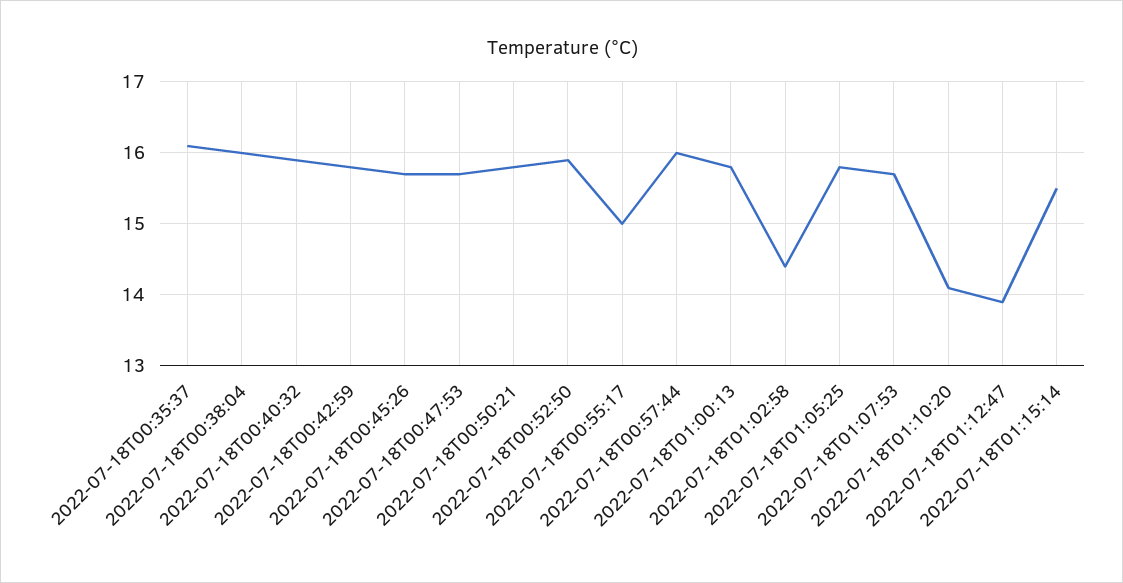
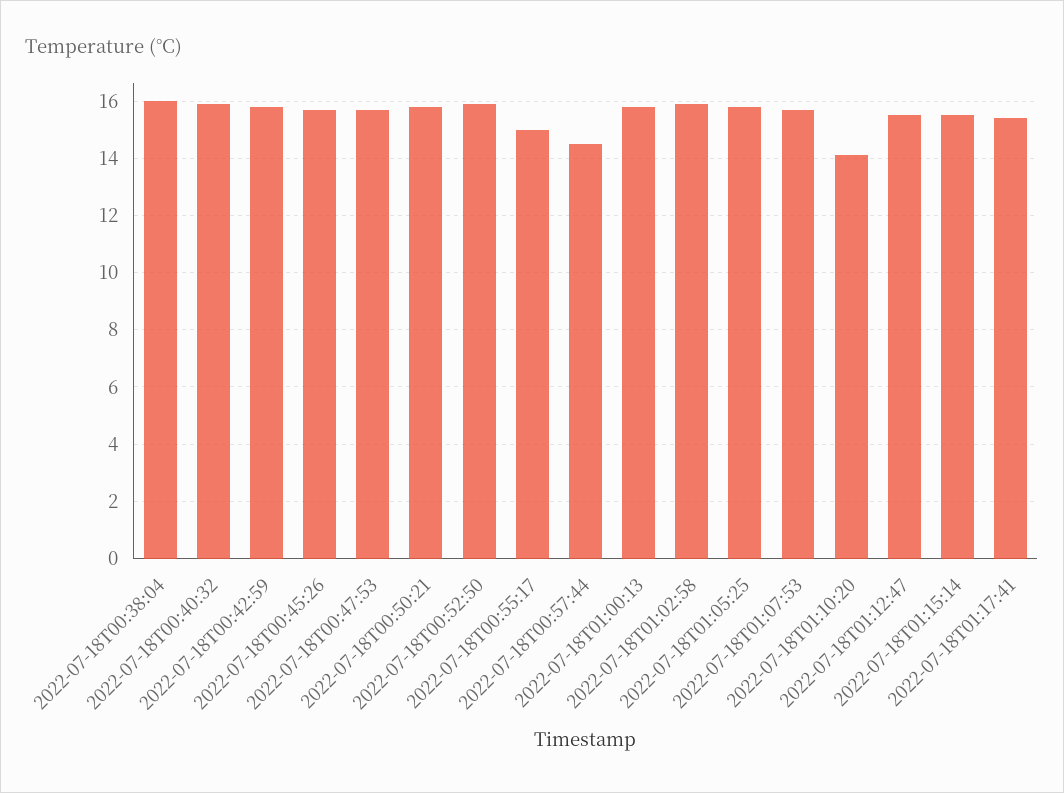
2022-07-18T00:35:37: 16.1 -> none
2022-07-18T00:57:44: 16 -> 14.5
2022-07-18T01:02:58: 14.4 -> 16
2022-07-18T01:12:47: 13.9 -> 15.5
2022-07-18T01:17:41: none -> 15.5

